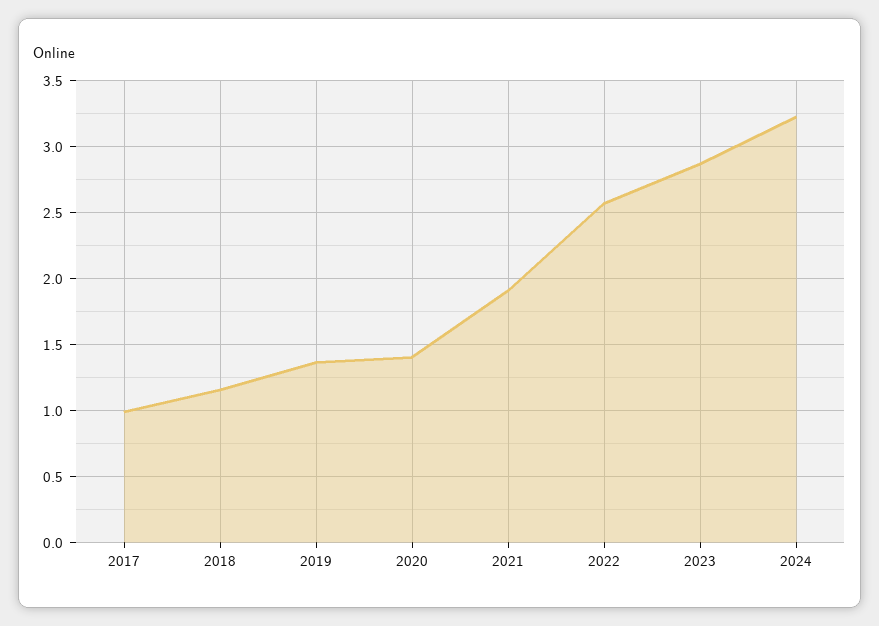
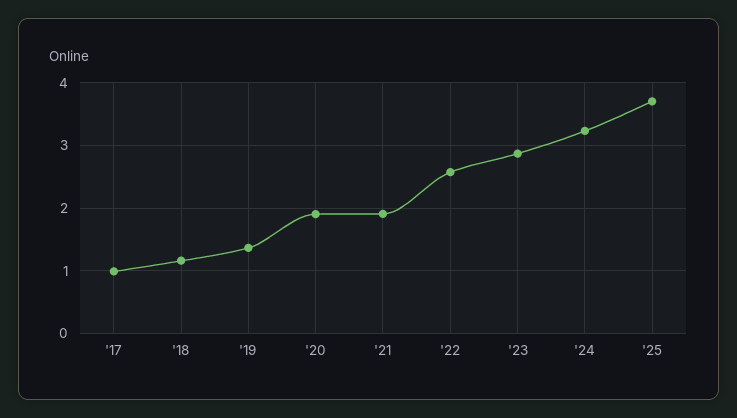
2020: 1.4 -> 1.9
'25: none -> 3.7

